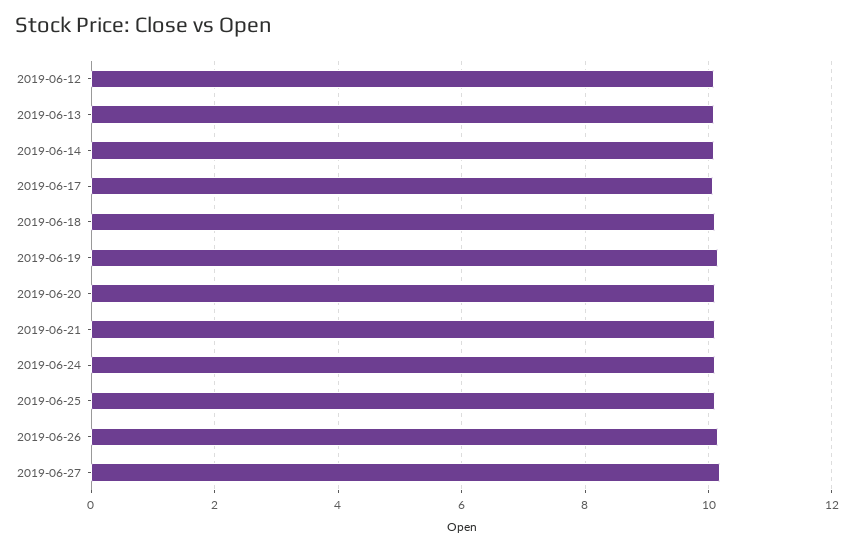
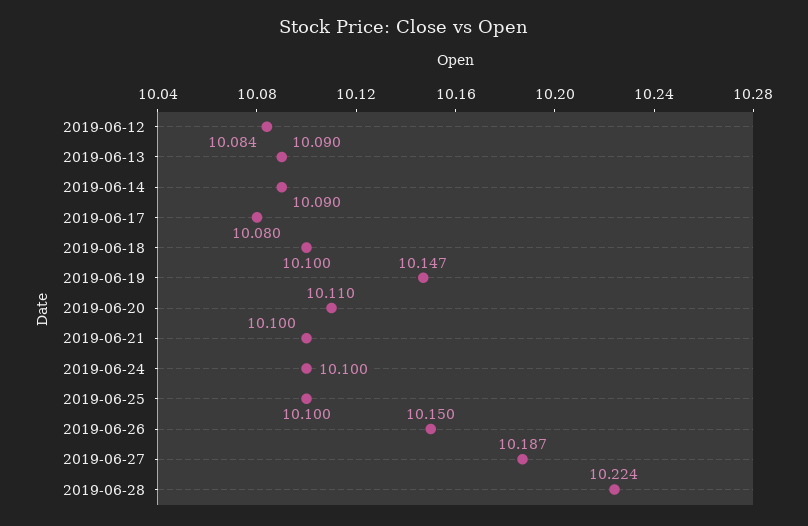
2019-06-28: none -> 10.224

